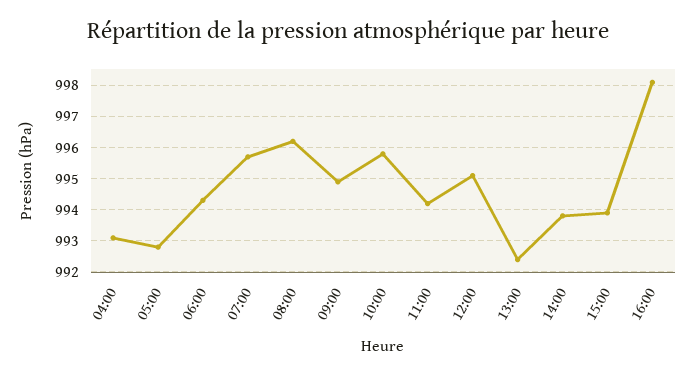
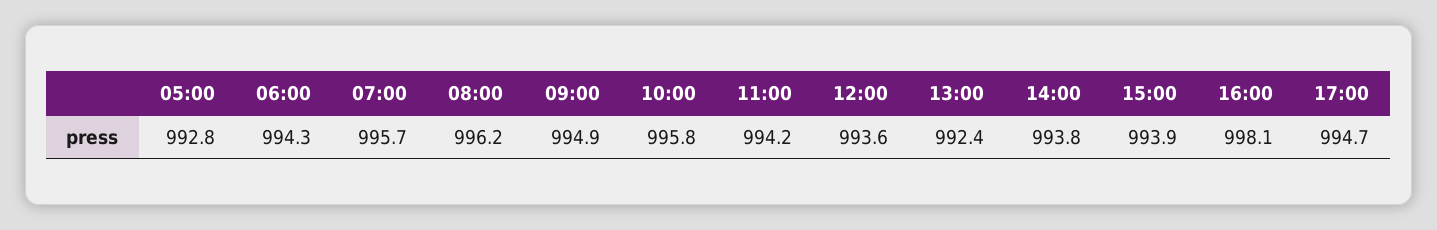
04:00: 993 -> none
12:00: 995 -> 993.6
17:00: none -> 994.7

